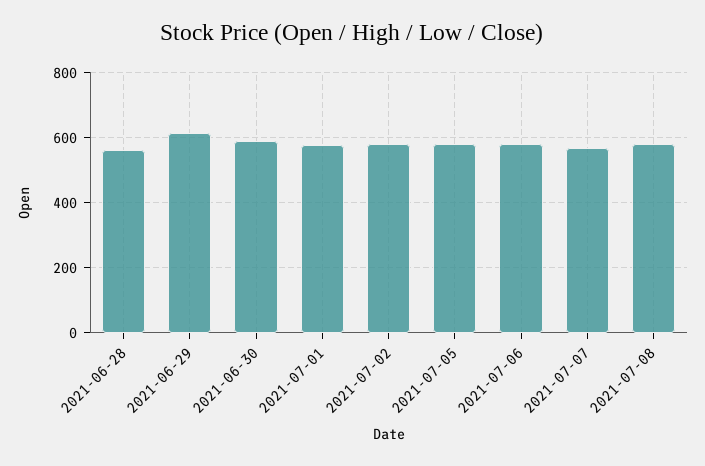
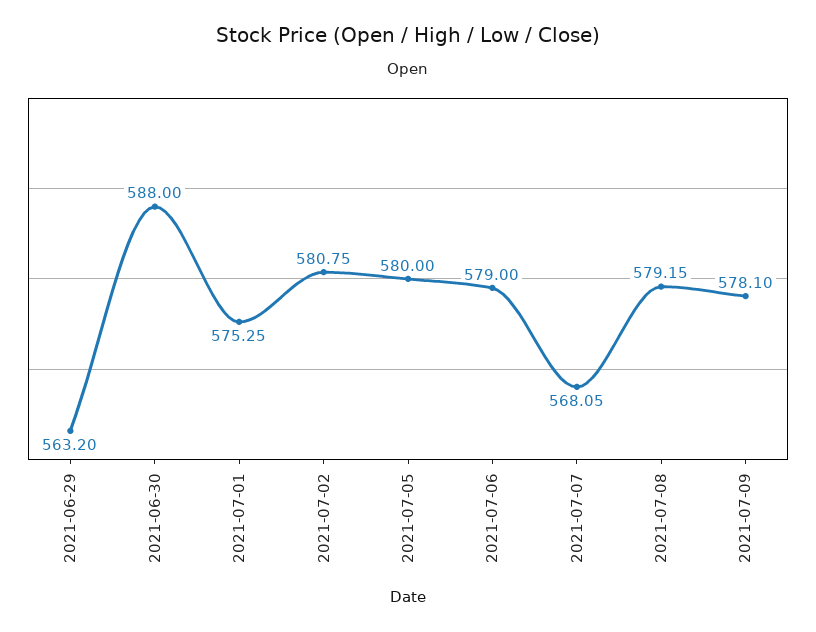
2021-06-28: 560 -> none
2021-06-29: 620 -> 563.2
2021-07-09: none -> 578.1

